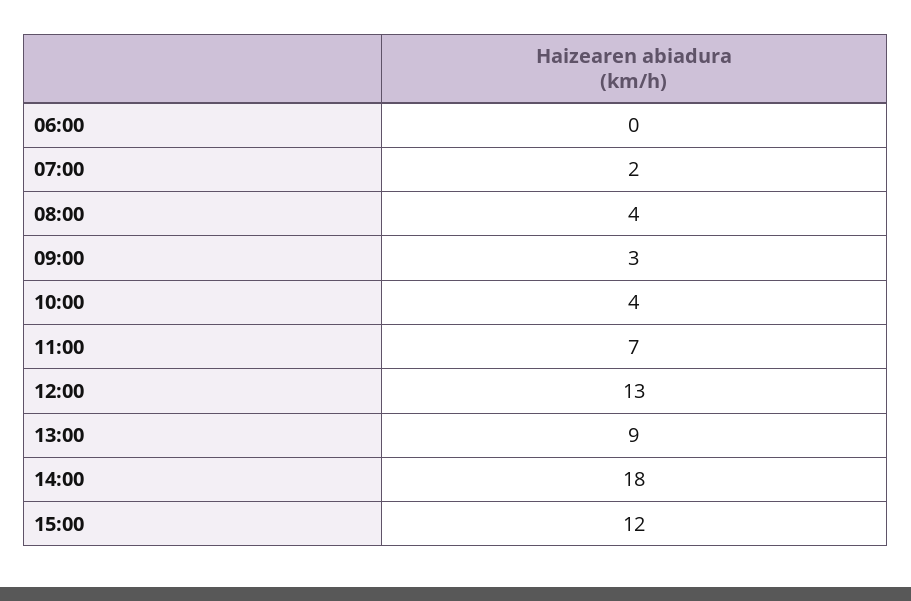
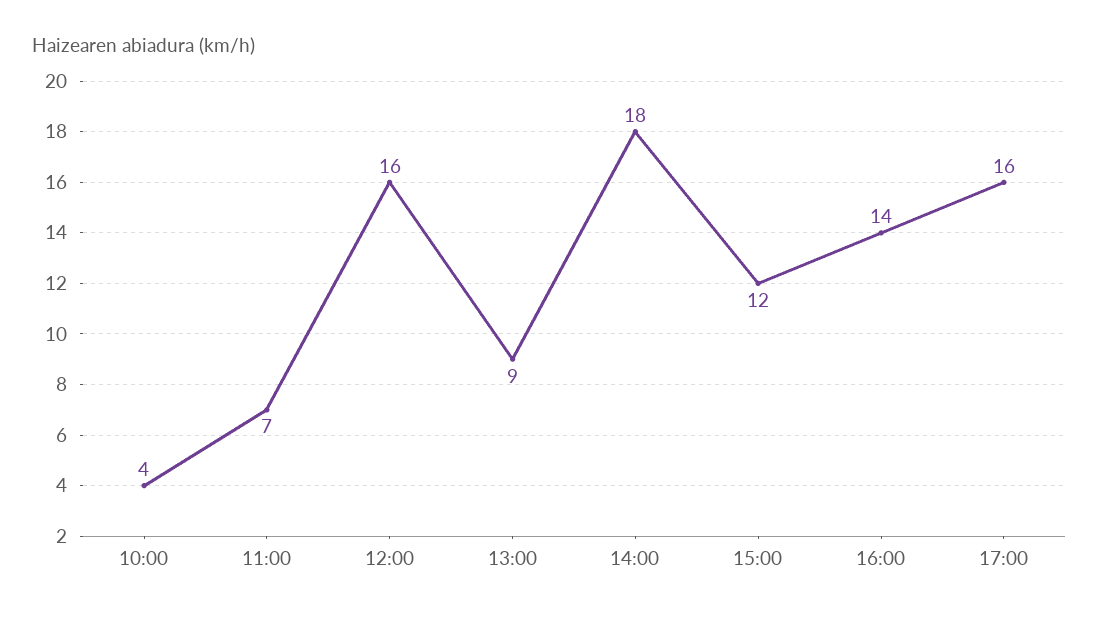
06:00: 0 -> none
07:00: 2 -> none
08:00: 4 -> none
09:00: 3 -> none
12:00: 13 -> 16
16:00: none -> 14
17:00: none -> 16

